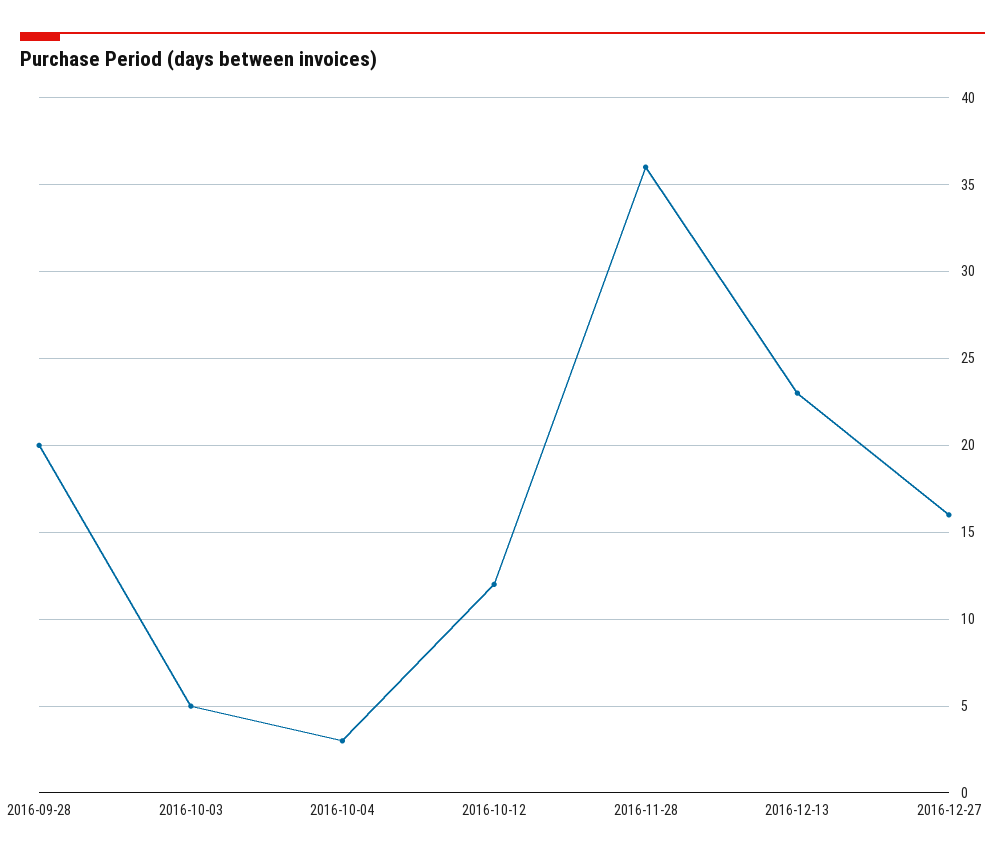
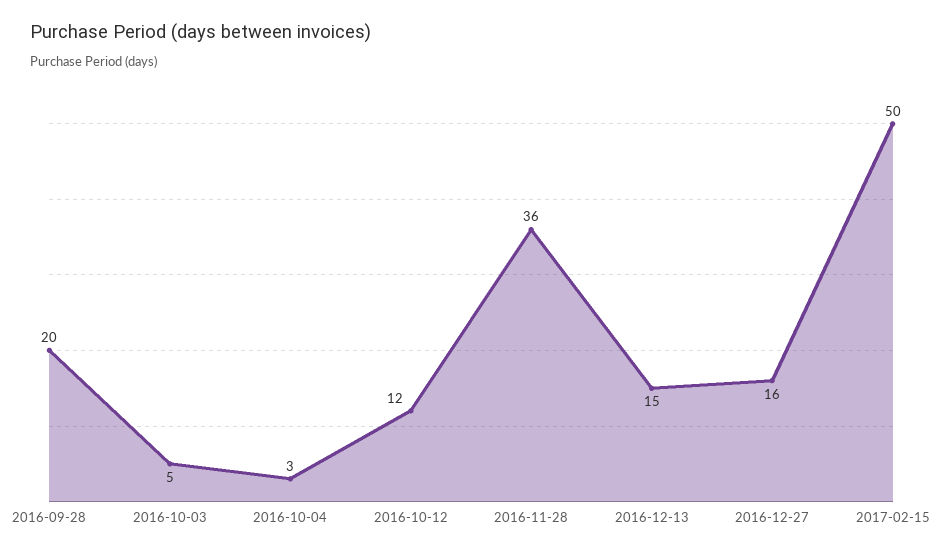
2016-12-13: 23 -> 15
2017-02-15: none -> 50

